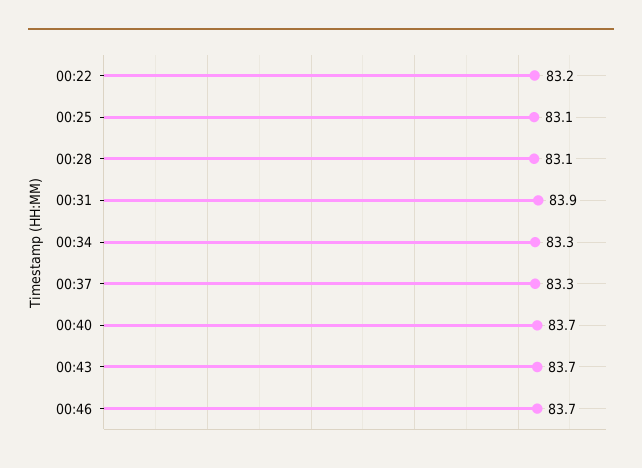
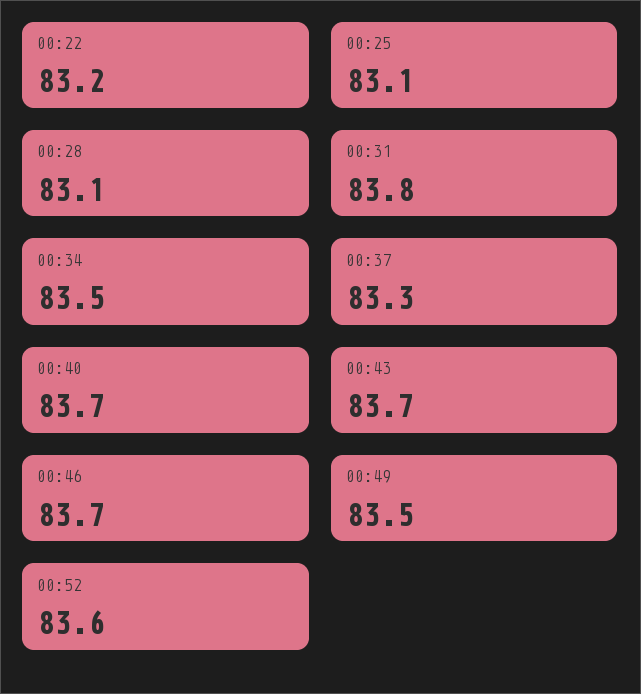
00:31: 83.9 -> 83.8
00:34: 83.3 -> 83.5
00:49: none -> 83.5
00:52: none -> 83.6

